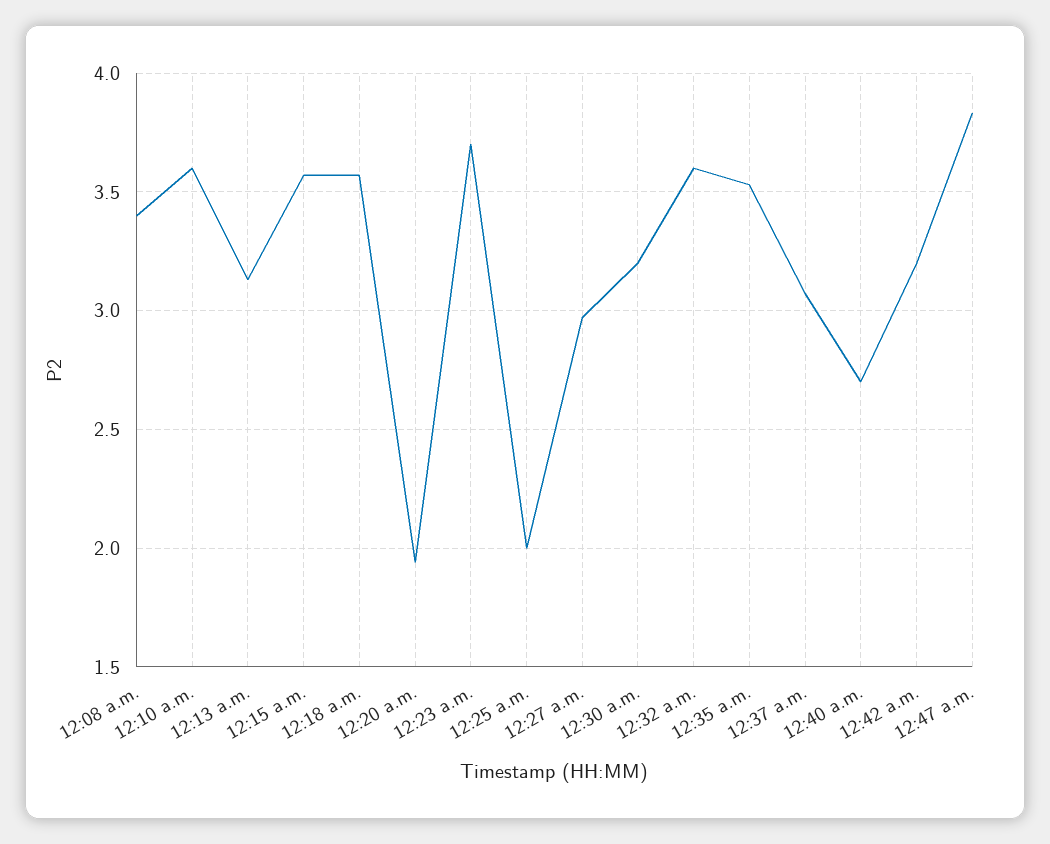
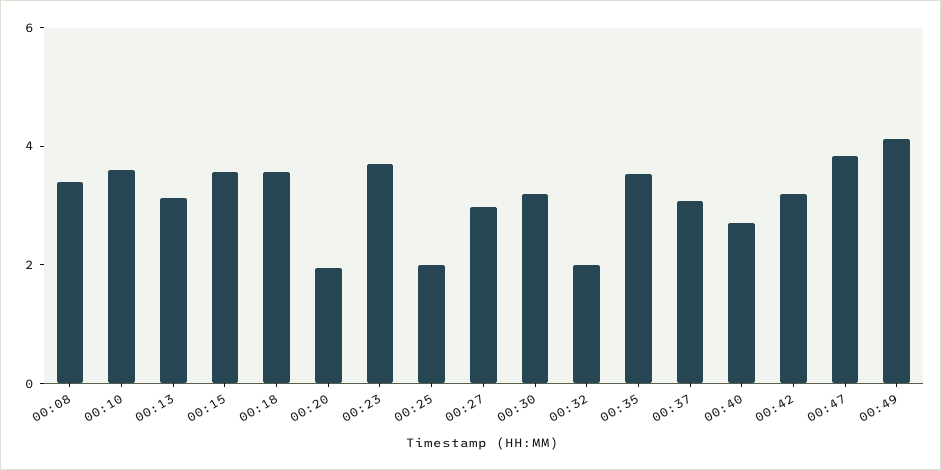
12:32 a.m.: 3.6 -> 2
00:49: none -> 4

